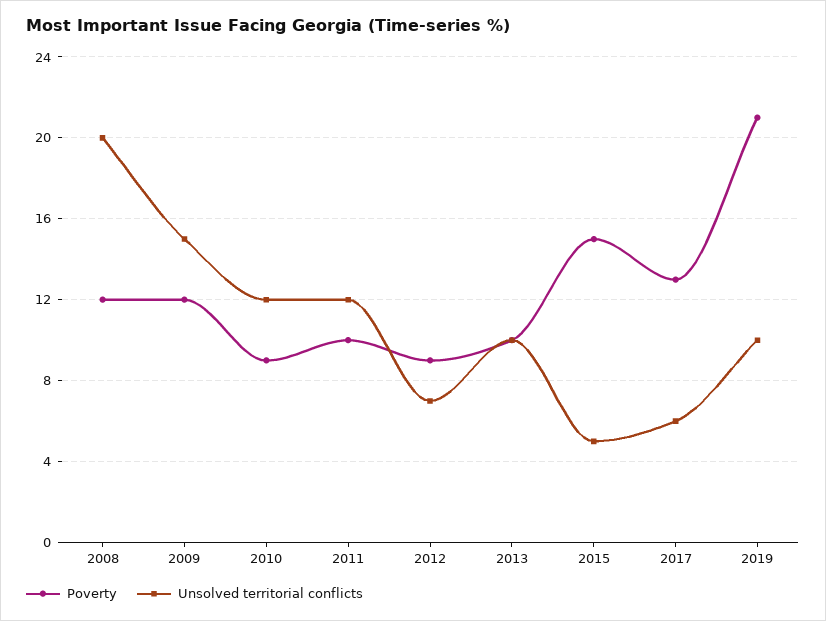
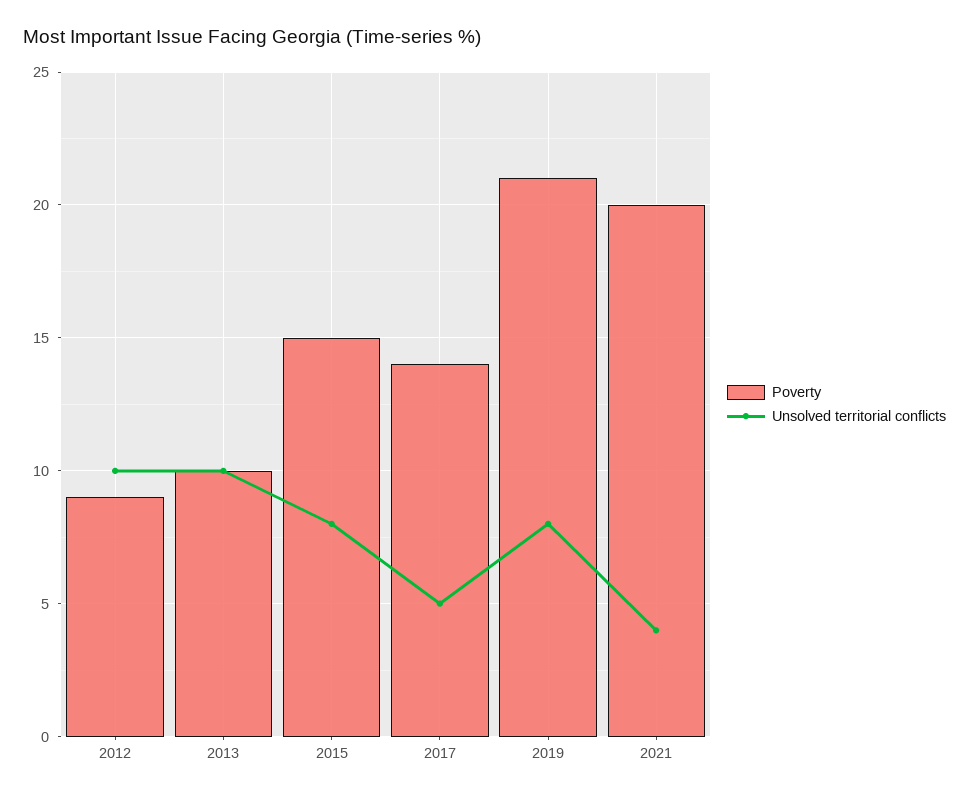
Poverty, 2008: 12 -> none
Unsolved territorial conflicts, 2008: 20 -> none
Poverty, 2009: 12 -> none
Unsolved territorial conflicts, 2009: 15 -> none
Poverty, 2010: 9 -> none
Unsolved territorial conflicts, 2010: 12 -> none
Poverty, 2011: 10 -> none
Unsolved territorial conflicts, 2011: 12 -> none
Unsolved territorial conflicts, 2012: 7 -> 10
Unsolved territorial conflicts, 2015: 5 -> 8
Poverty, 2017: 13 -> 14
Unsolved territorial conflicts, 2017: 6 -> 5
Unsolved territorial conflicts, 2019: 10 -> 8
Poverty, 2021: none -> 20
Unsolved territorial conflicts, 2021: none -> 4

